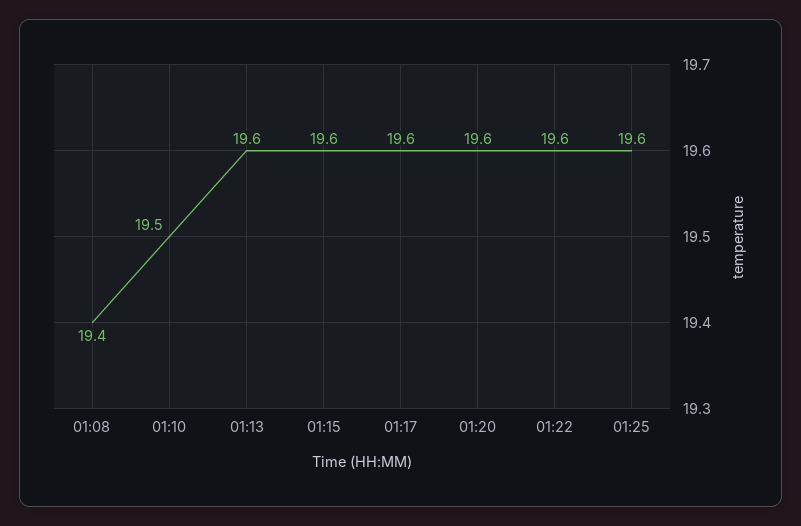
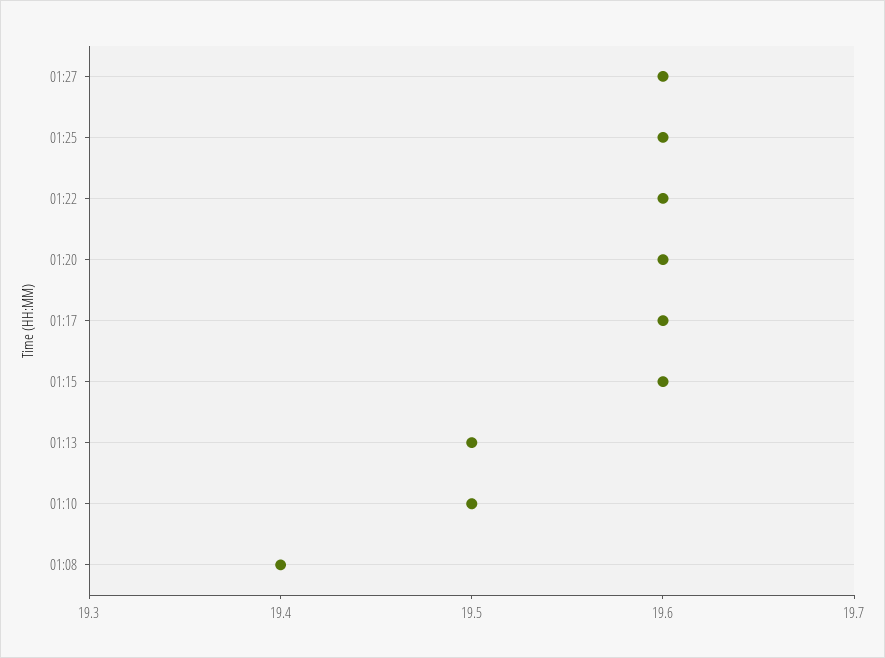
01:13: 19.6 -> 19.5
01:27: none -> 19.6

